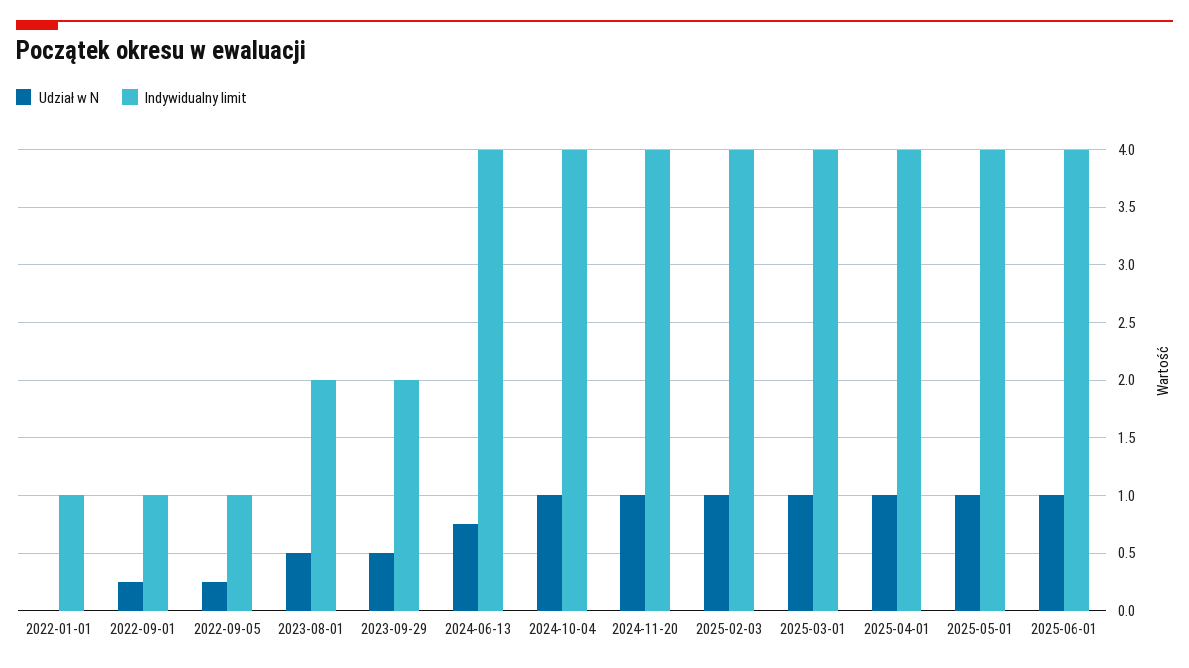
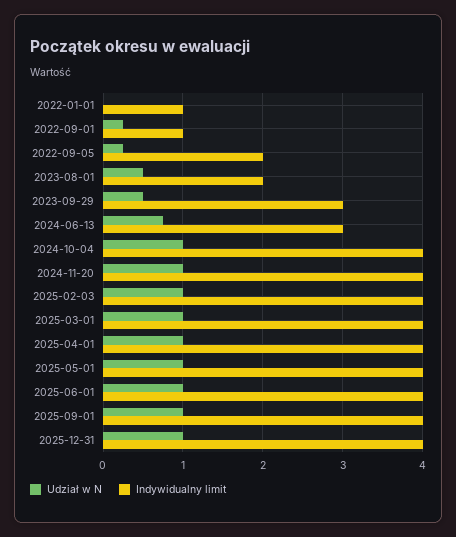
Indywidualny limit, 2022-09-05: 1 -> 2
Indywidualny limit, 2023-09-29: 2 -> 3
Indywidualny limit, 2024-06-13: 4 -> 3
Udział w N, 2025-09-01: none -> 1
Indywidualny limit, 2025-09-01: none -> 4
Udział w N, 2025-12-31: none -> 1
Indywidualny limit, 2025-12-31: none -> 4

